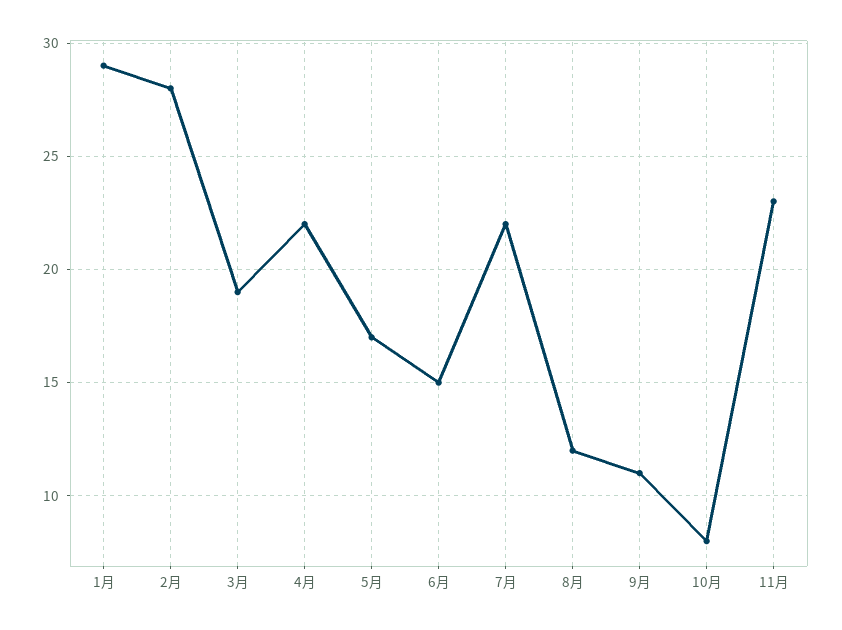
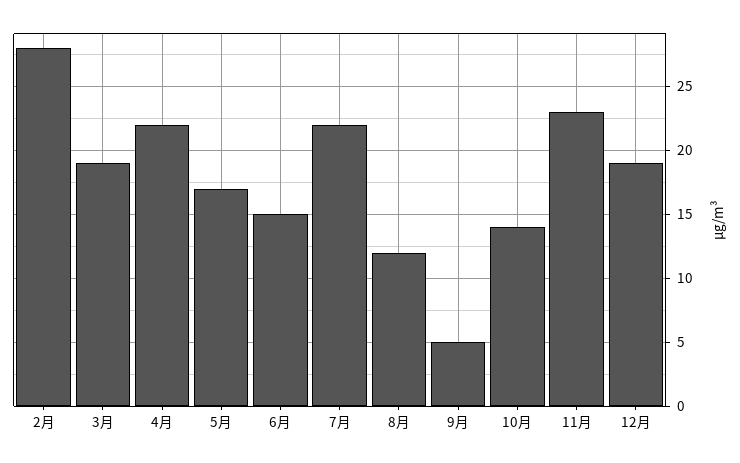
1月: 29 -> none
9月: 11 -> 5
10月: 8 -> 14
12月: none -> 19

